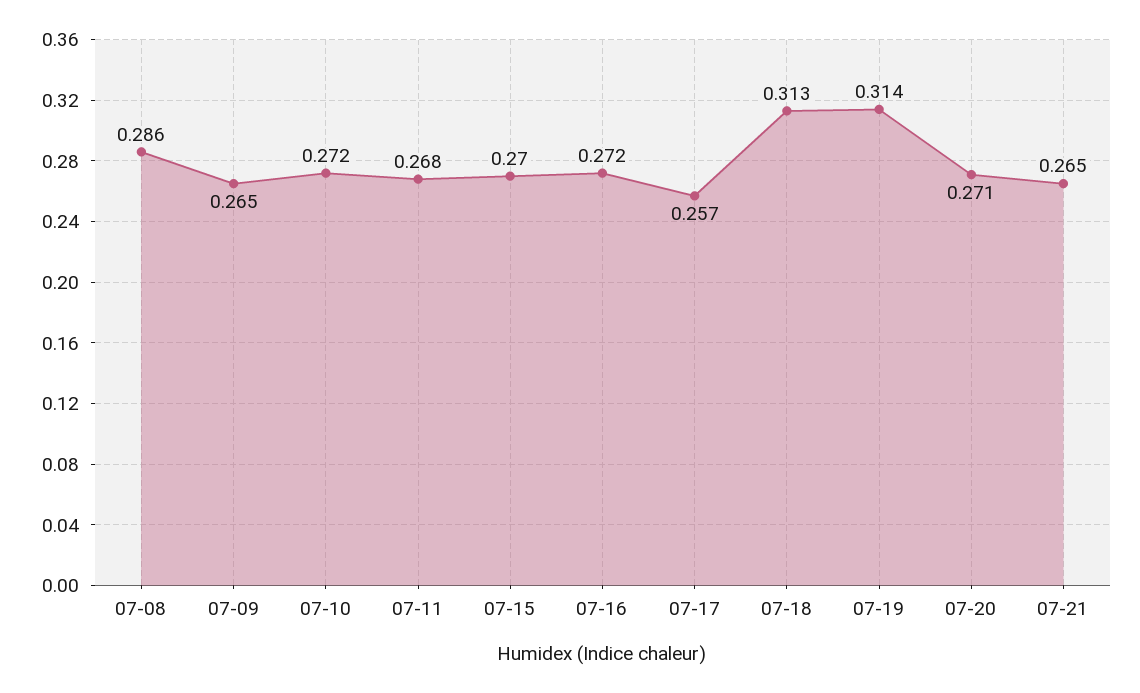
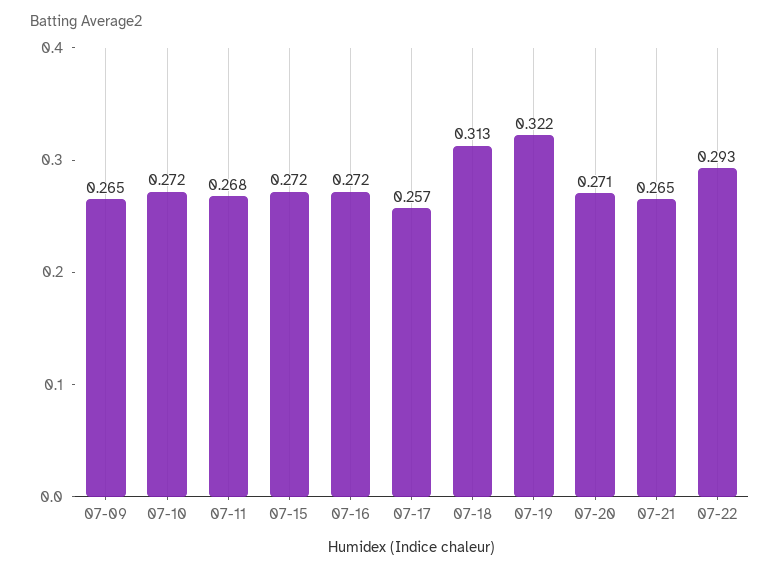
07-08: 0.286 -> none
07-15: 0.27 -> 0.272
07-19: 0.314 -> 0.322
07-22: none -> 0.293

